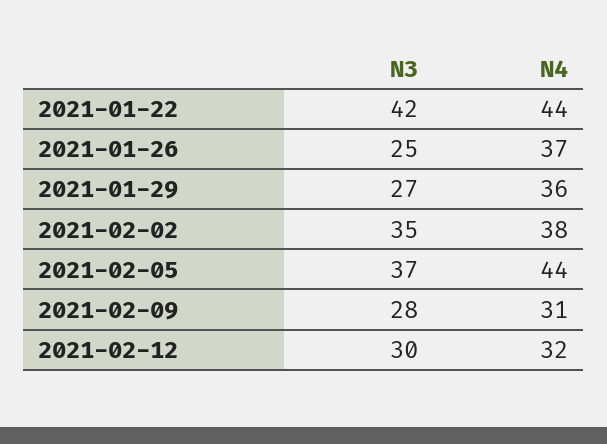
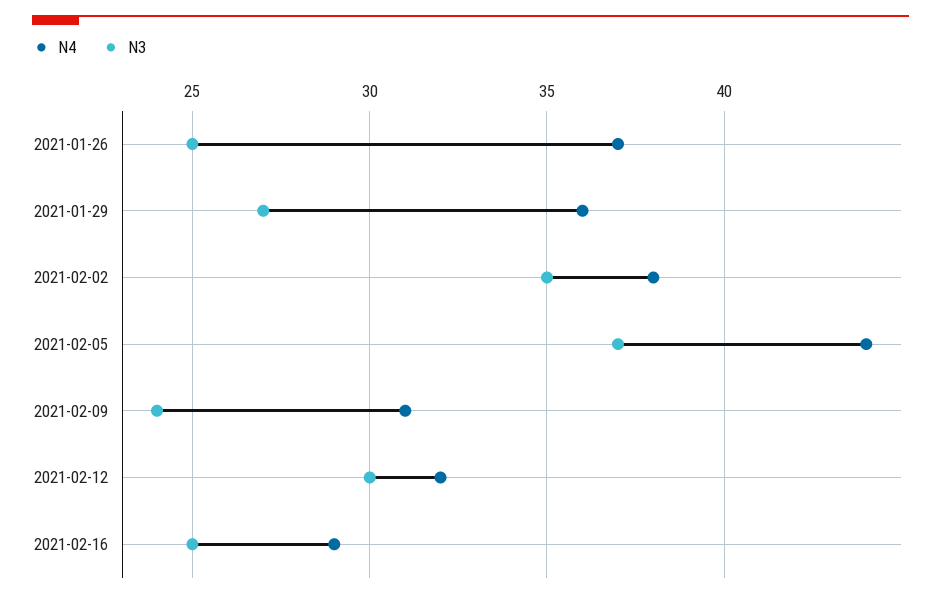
N3, 2021-01-22: 42 -> none
N4, 2021-01-22: 44 -> none
N3, 2021-02-09: 28 -> 24
N4, 2021-02-16: none -> 29
N3, 2021-02-16: none -> 25

